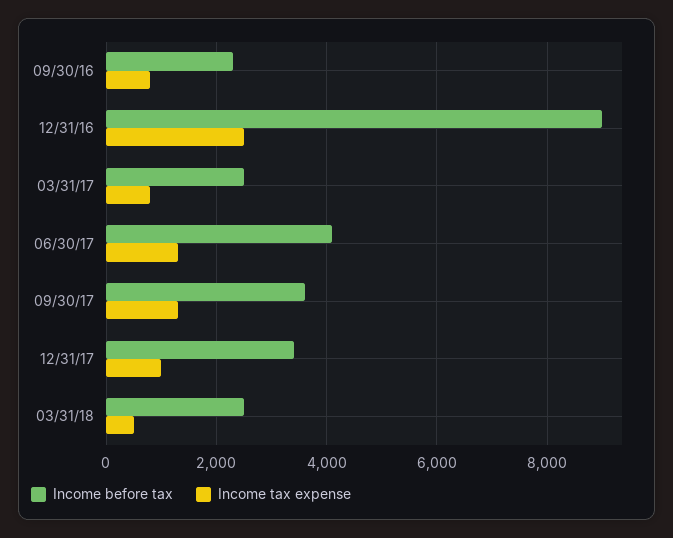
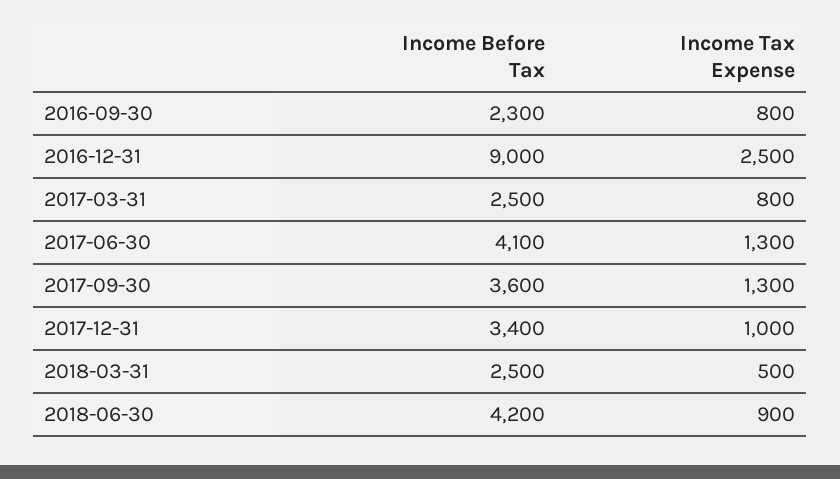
Income before tax, 2018-06-30: none -> 4200
Income tax expense, 2018-06-30: none -> 900

